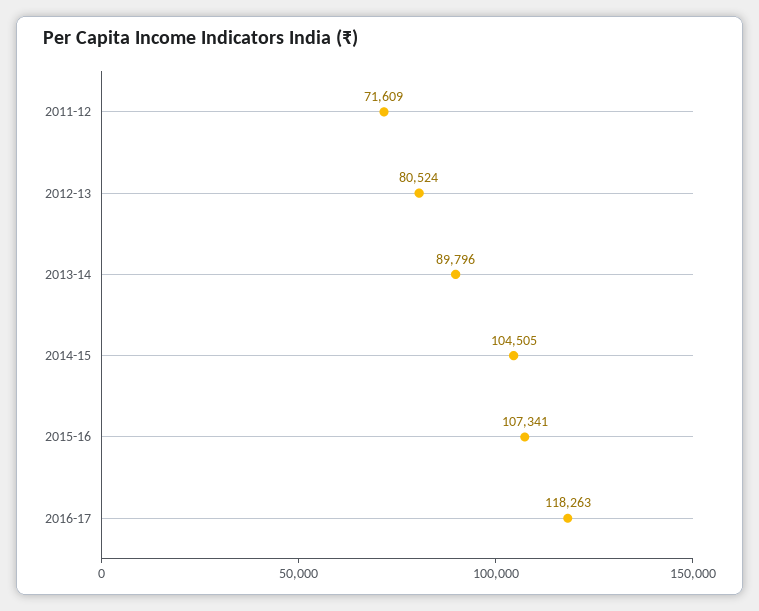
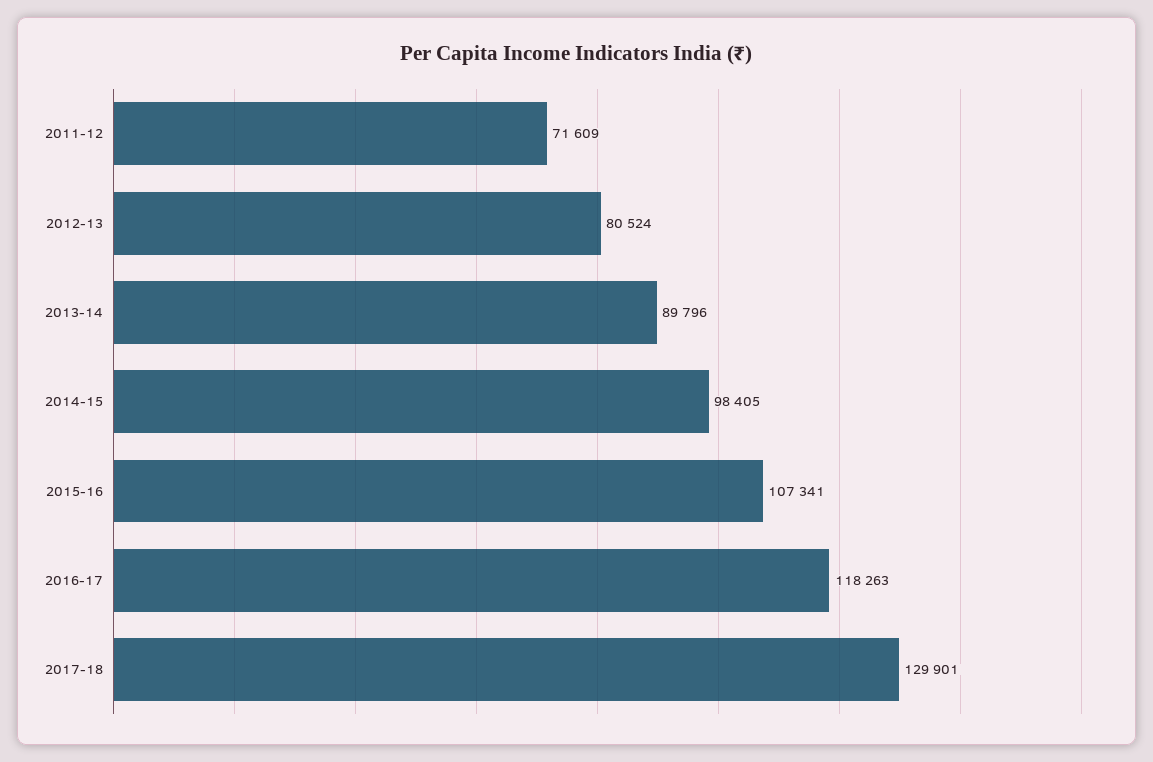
2014-15: 104505 -> 98405
2017-18: none -> 129901

